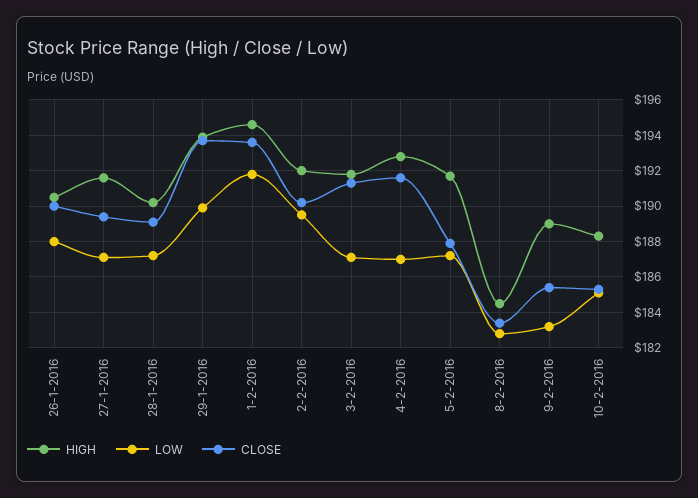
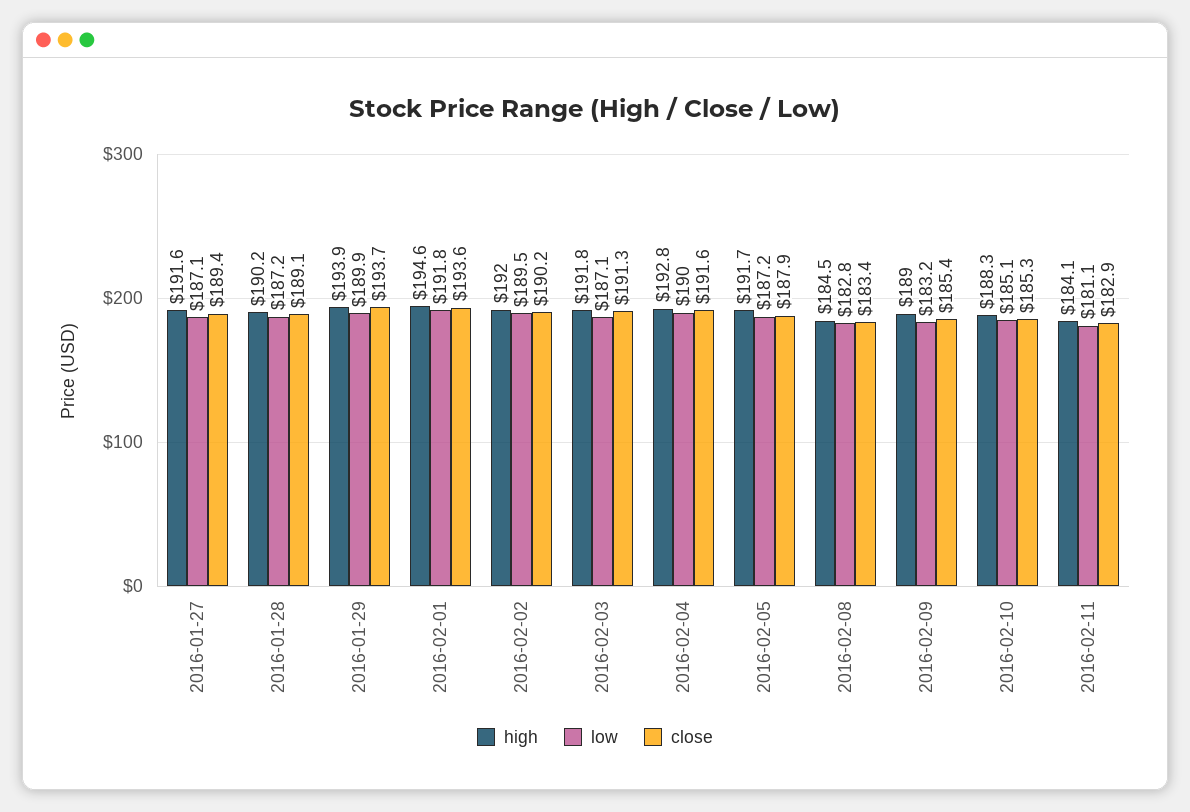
HIGH, 26-1-2016: 190.5 -> none
LOW, 26-1-2016: 188 -> none
CLOSE, 26-1-2016: 190 -> none
LOW, 4-2-2016: 187 -> 190
HIGH, 2016-02-11: none -> 184.1
LOW, 2016-02-11: none -> 181.1
CLOSE, 2016-02-11: none -> 182.9

